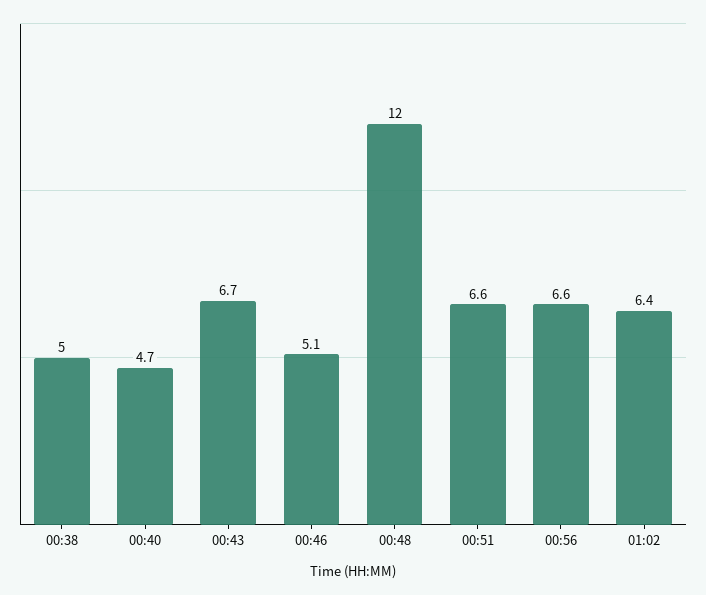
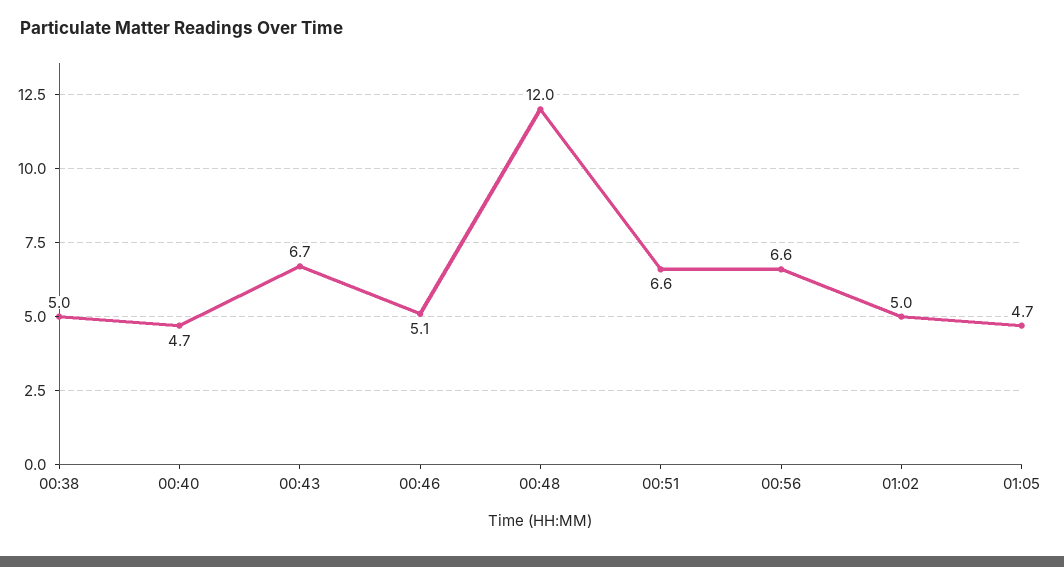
01:02: 6.4 -> 5
01:05: none -> 4.7

